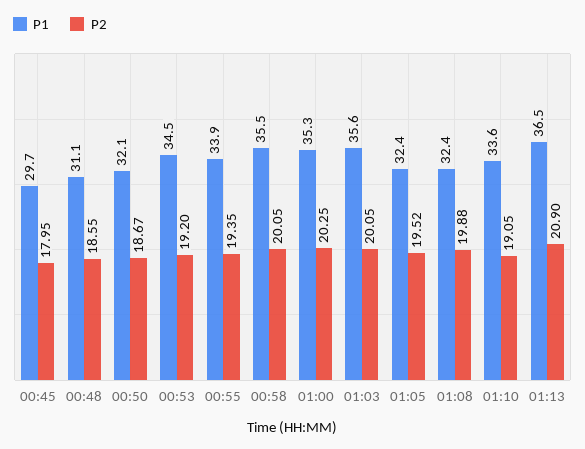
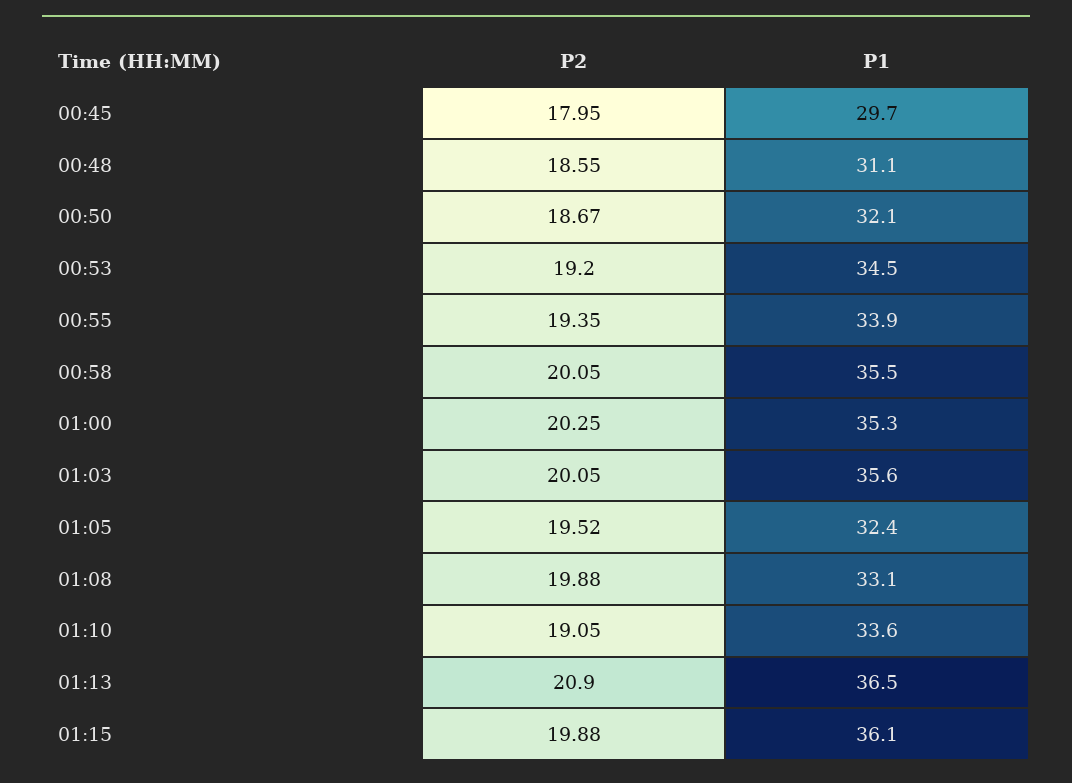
P1, 01:08: 32.4 -> 33.1
P2, 01:15: none -> 19.88
P1, 01:15: none -> 36.1

